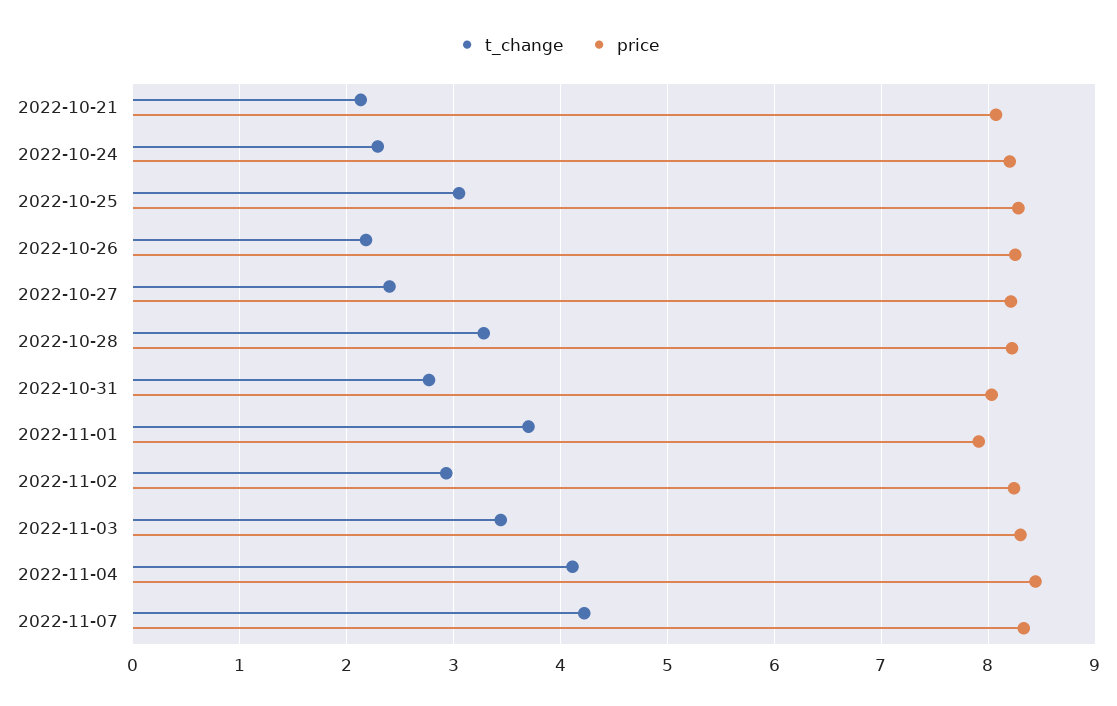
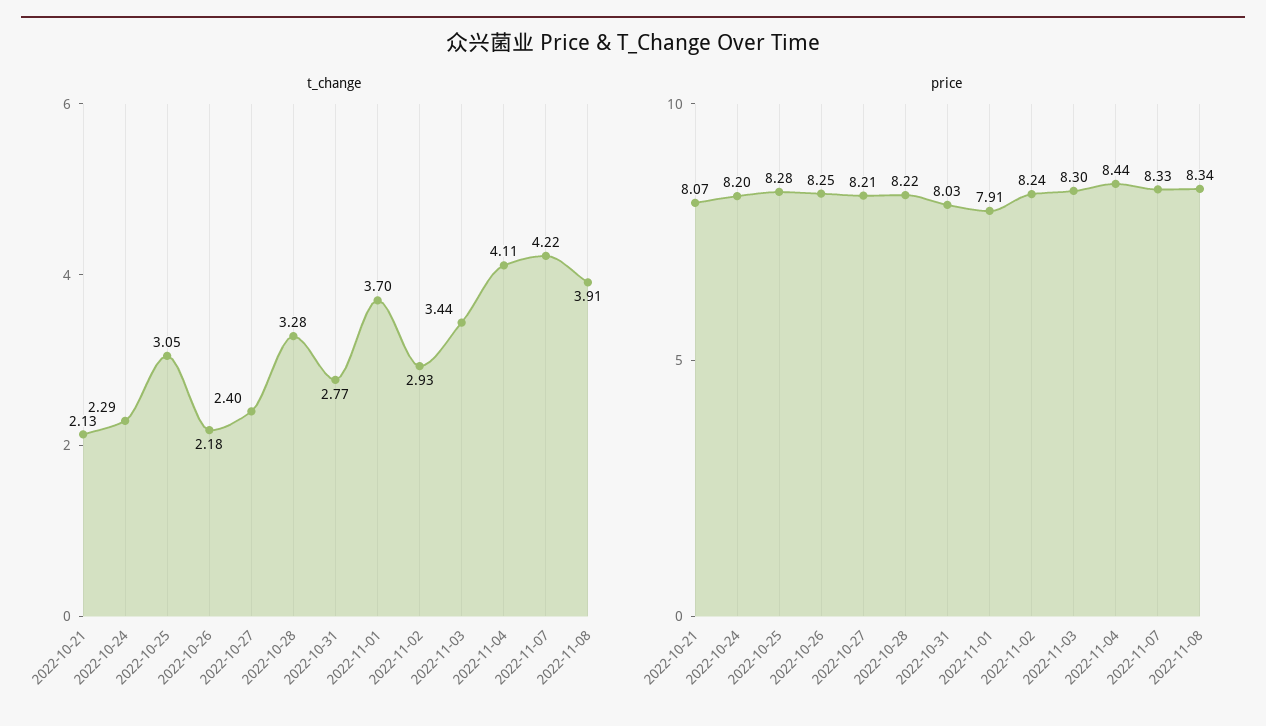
t_change, 2022-11-08: none -> 3.91
price, 2022-11-08: none -> 8.34

